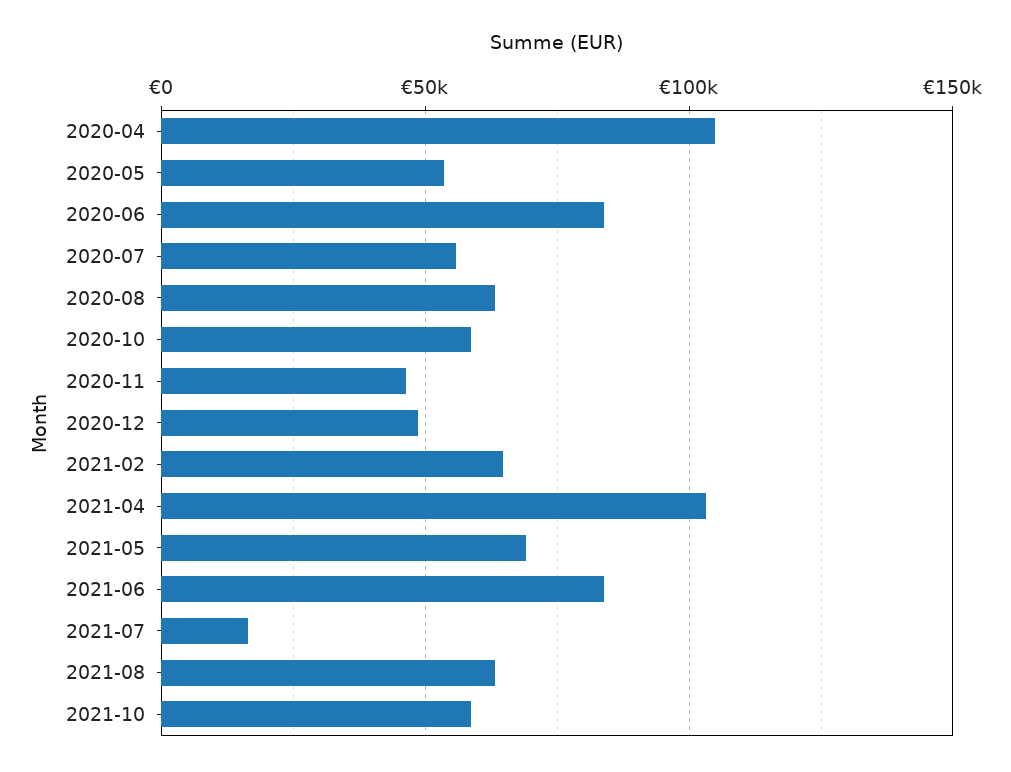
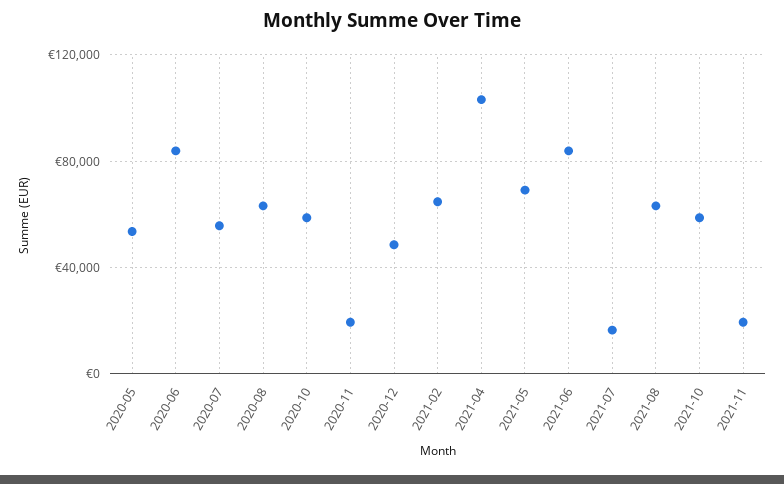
2020-04: 105000 -> none
2020-11: 45000 -> 20000
2021-11: none -> 20000

